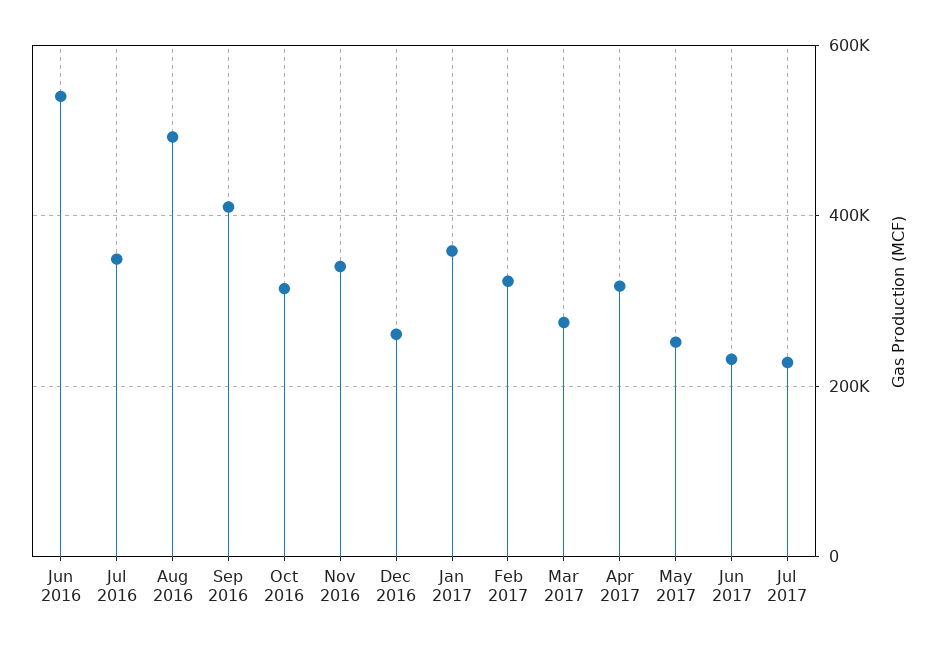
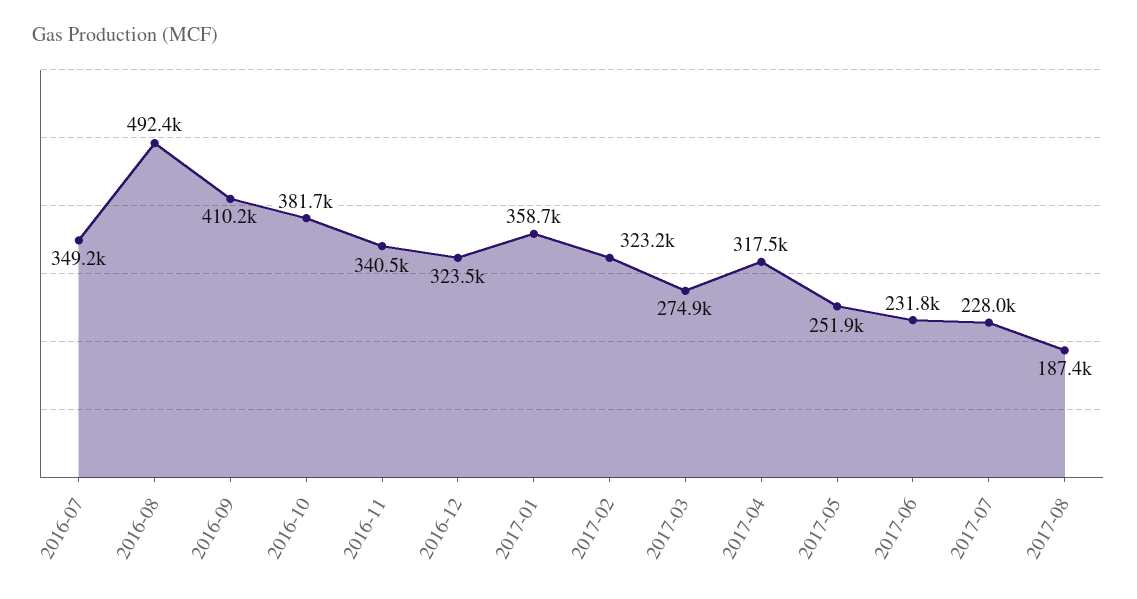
Jun 2016: 540000 -> none
Oct 2016: 320000 -> 381700
Dec 2016: 260000 -> 323500
2017-08: none -> 187400

